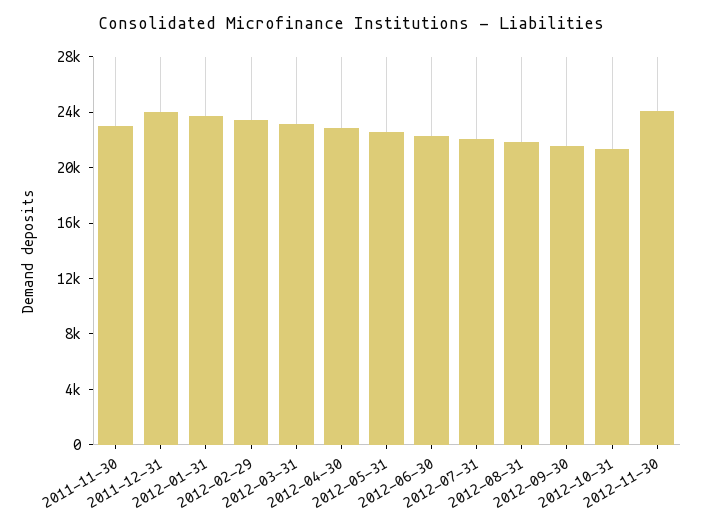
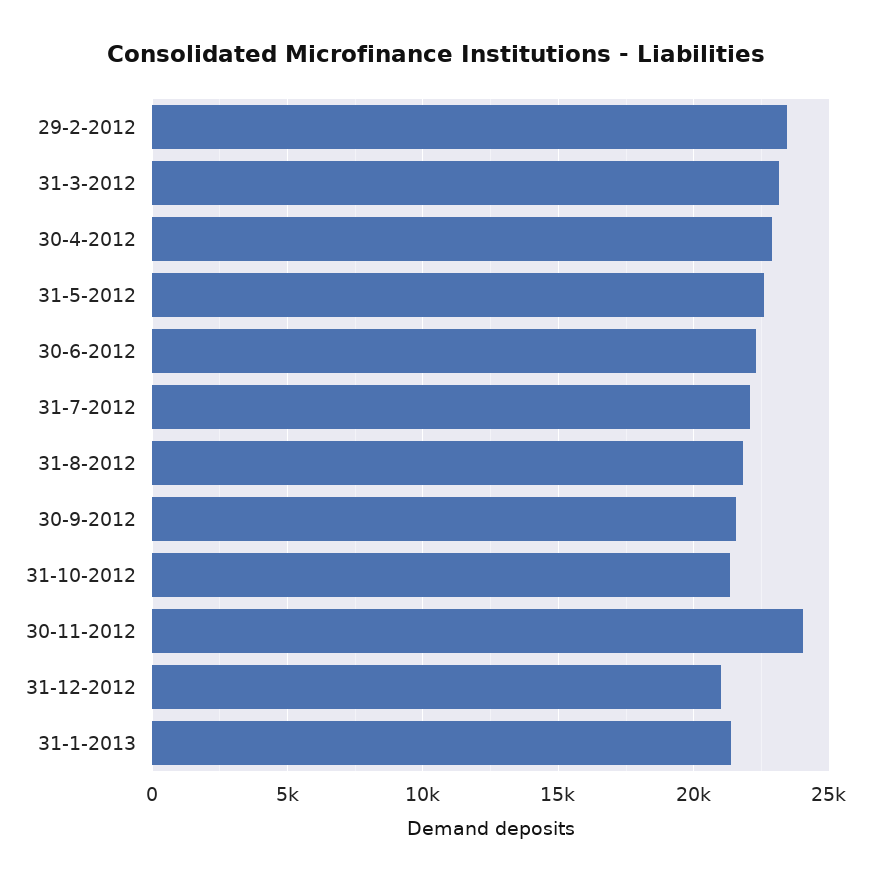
2011-11-30: 23000 -> none
2011-12-31: 24000 -> none
2012-01-31: 24000 -> none
31-12-2012: none -> 21000
31-1-2013: none -> 21500

